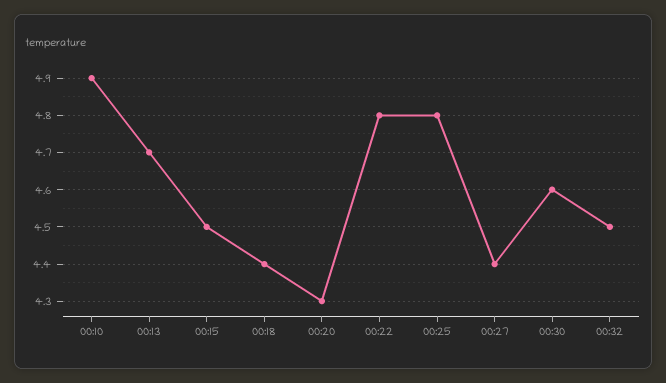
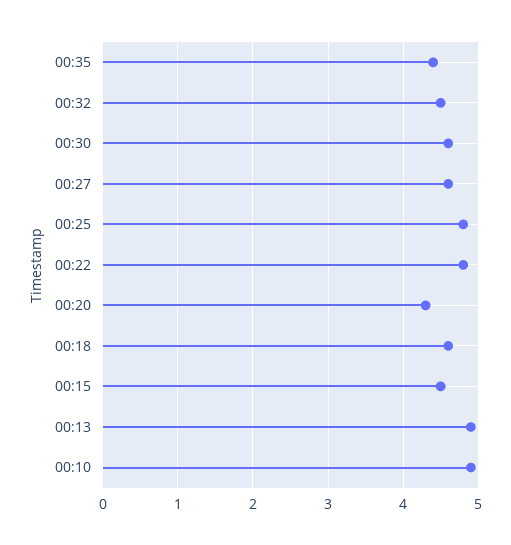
00:13: 4.7 -> 4.9
00:18: 4.4 -> 4.6
00:27: 4.4 -> 4.6
00:35: none -> 4.4

